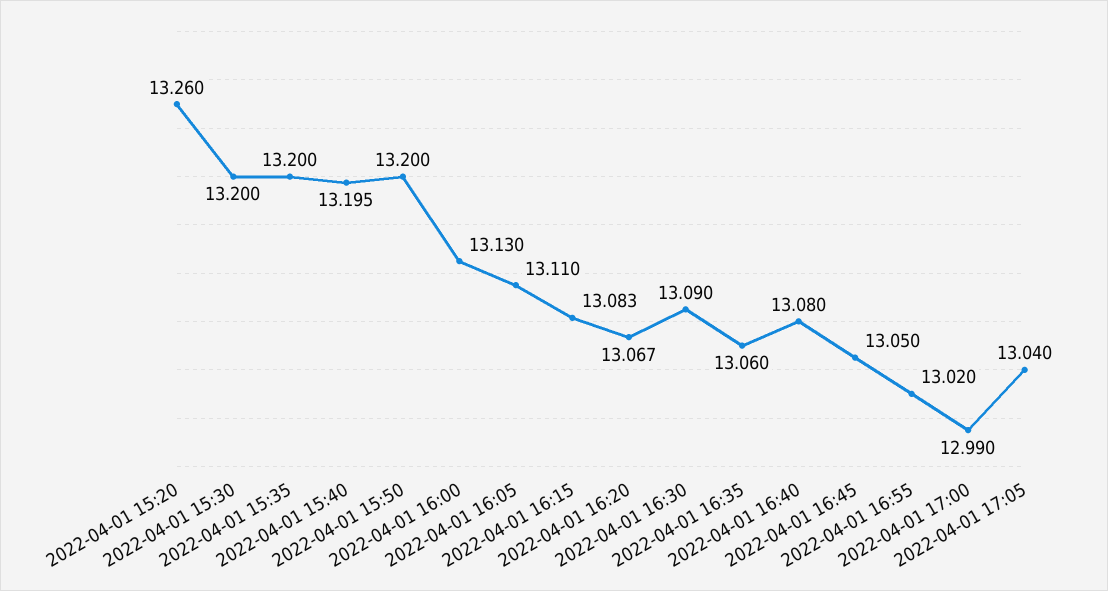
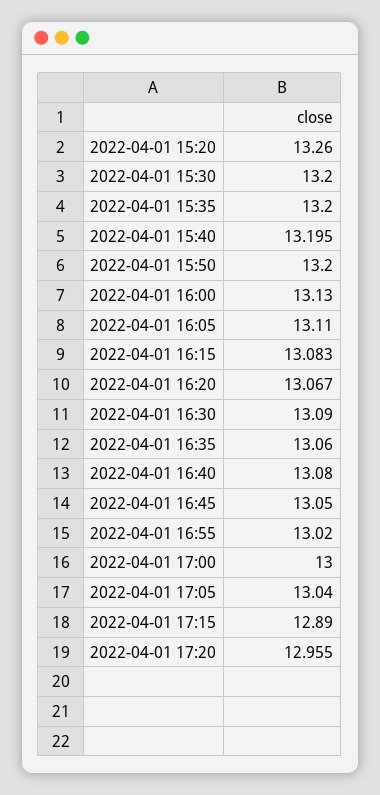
2022-04-01 17:00: 12.99 -> 13
2022-04-01 17:15: none -> 12.89
2022-04-01 17:20: none -> 12.955

